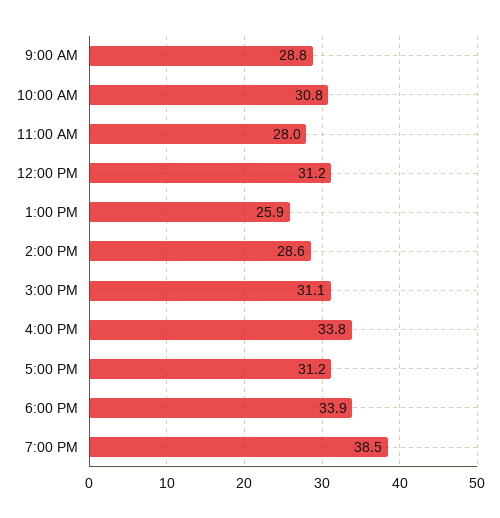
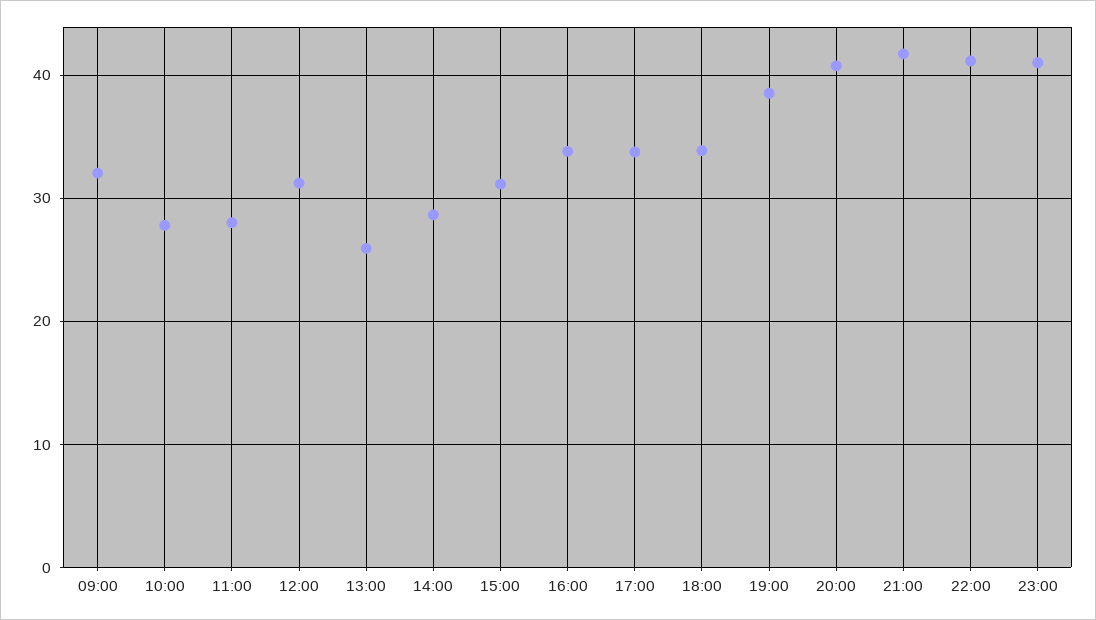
9:00 AM: 28.8 -> 32
10:00 AM: 30.8 -> 28
5:00 PM: 31.2 -> 34
20:00: none -> 41
21:00: none -> 42
22:00: none -> 41
23:00: none -> 41

